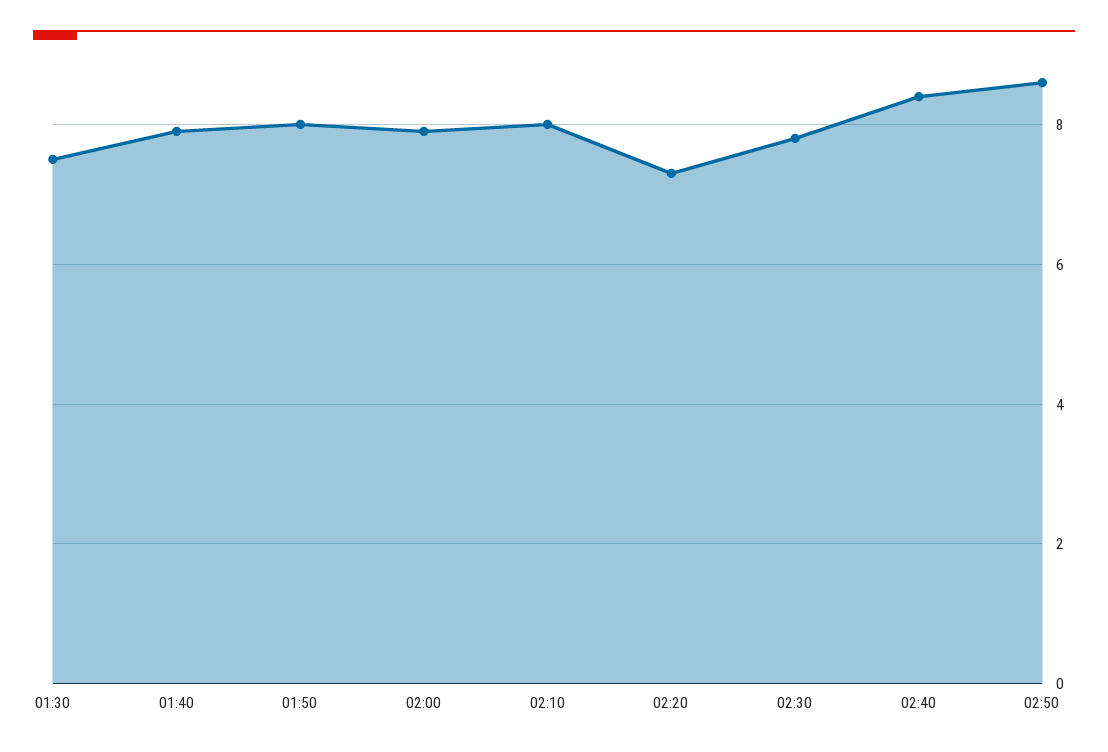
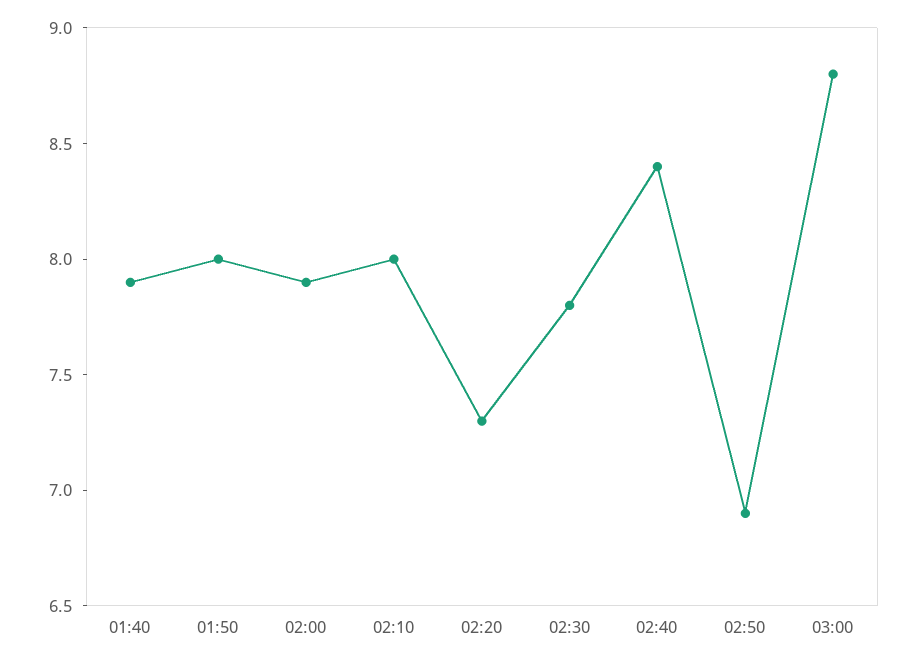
01:30: 7.5 -> none
02:50: 8.5 -> 6.9
03:00: none -> 8.8

